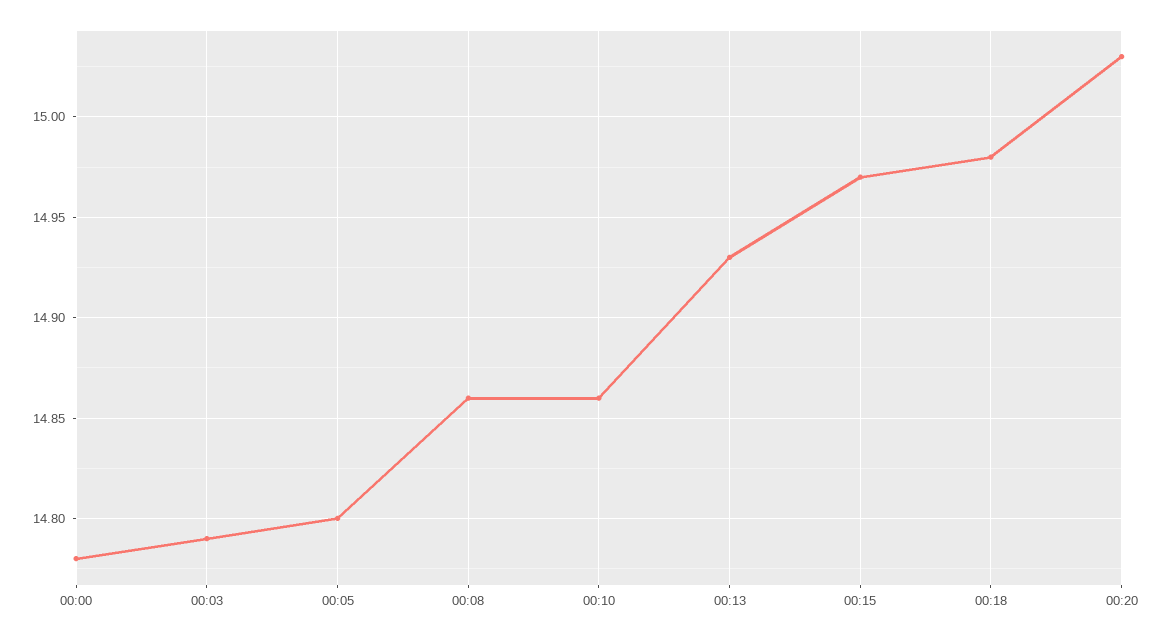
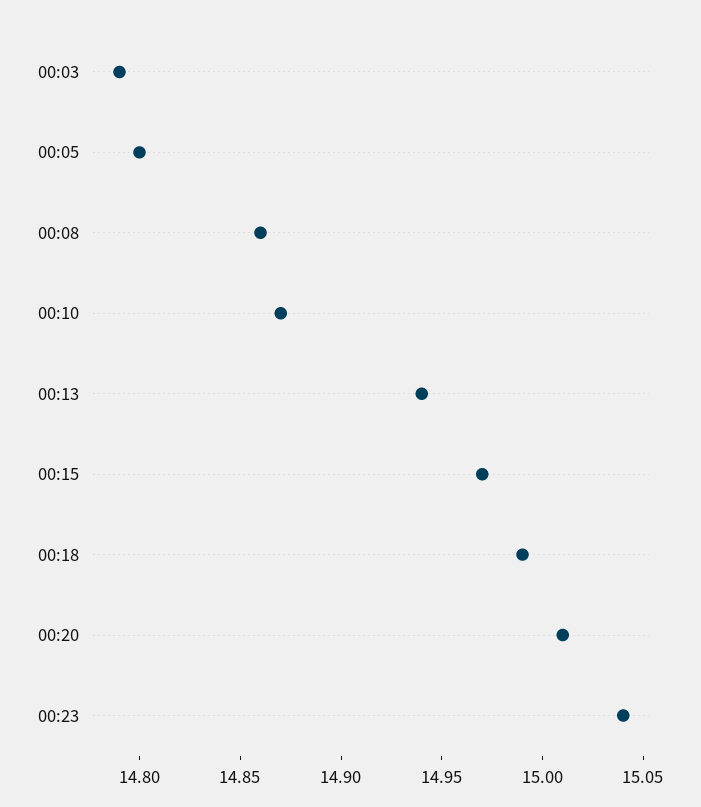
00:00: 14.78 -> none
00:10: 14.86 -> 14.87
00:13: 14.93 -> 14.94
00:18: 14.98 -> 14.99
00:20: 15.03 -> 15.01
00:23: none -> 15.04

